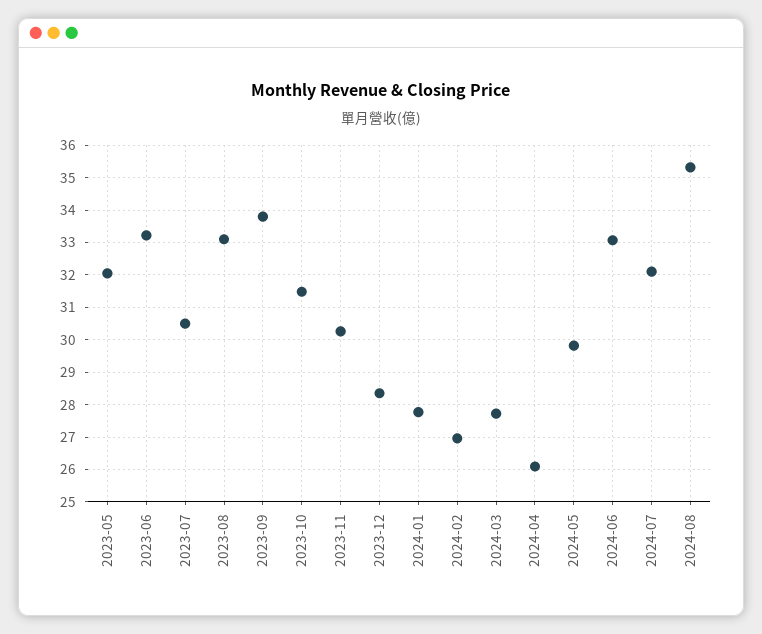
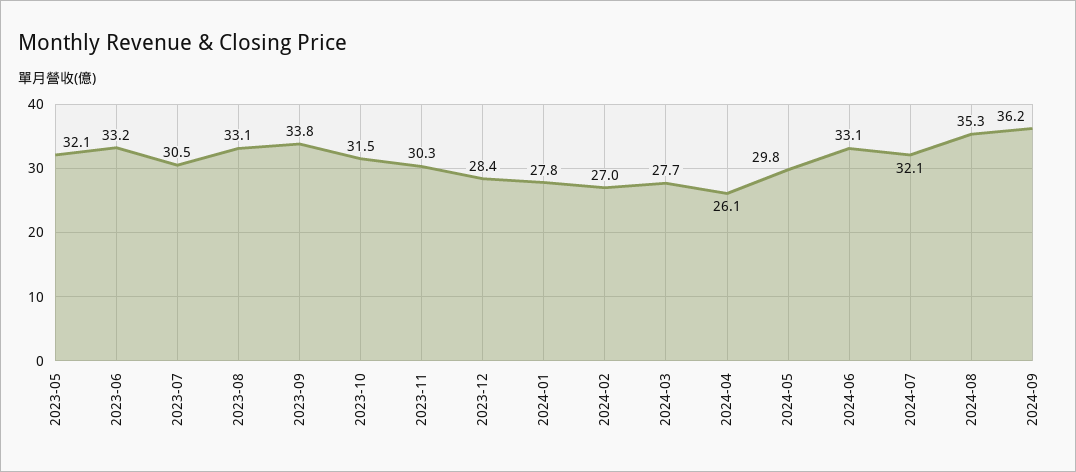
2024-09: none -> 36.2

